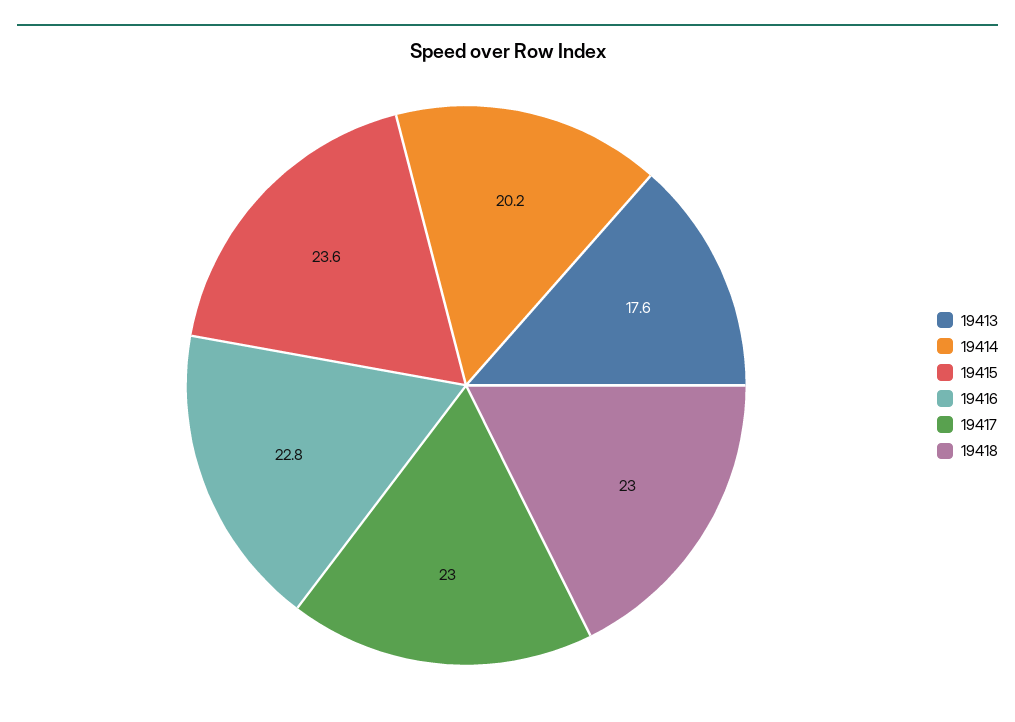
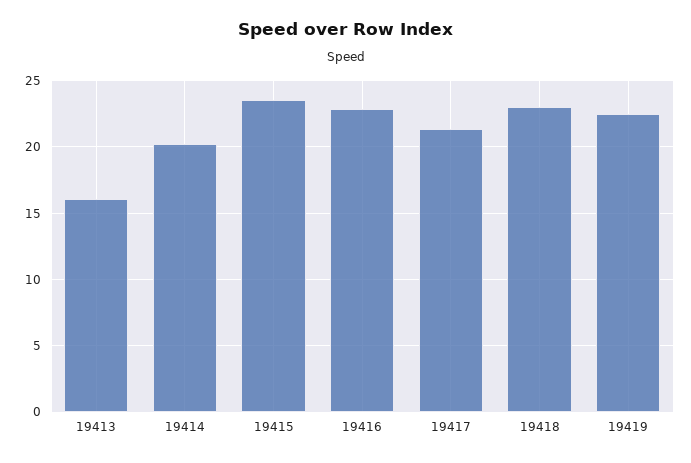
19413: 17.6 -> 16
19417: 23 -> 21.5
19419: none -> 22.5

